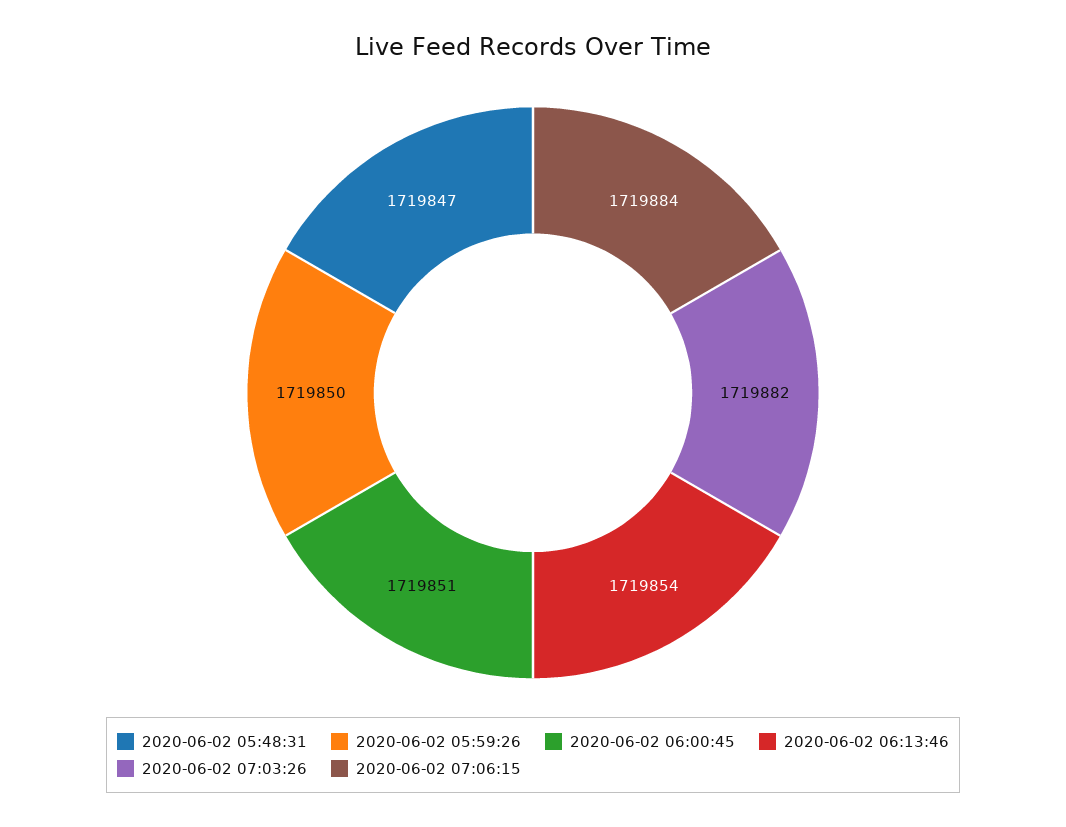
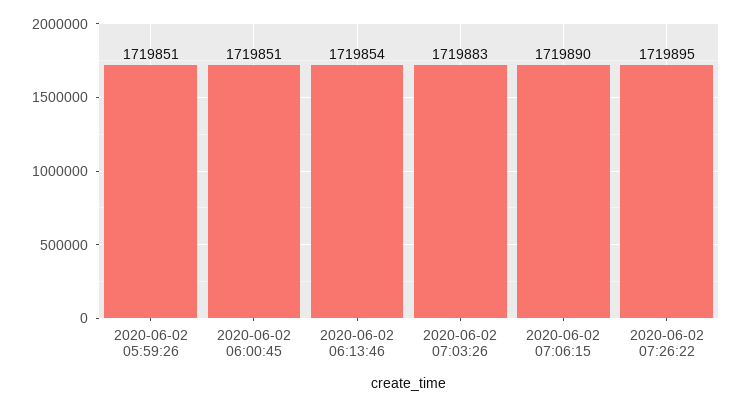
2020-06-02 05:48:31: 1719847 -> none
2020-06-02 05:59:26: 1719850 -> 1719851
2020-06-02 07:03:26: 1719882 -> 1719883
2020-06-02 07:06:15: 1719884 -> 1719890
2020-06-02 07:26:22: none -> 1719895

